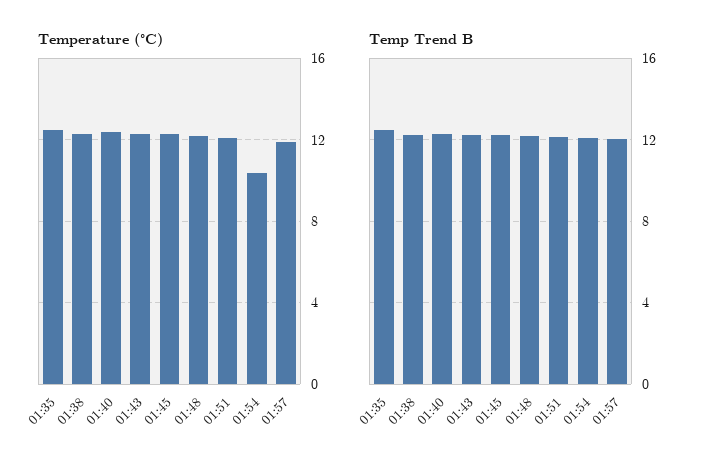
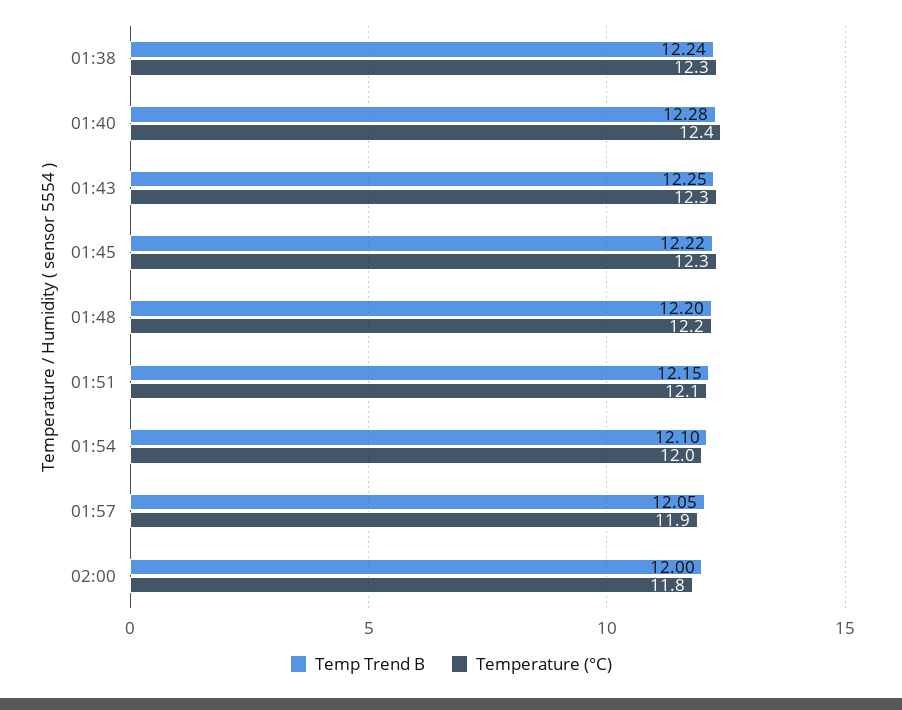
Temperature (°C), 01:35: 12.5 -> none
Temperature (°C), 01:54: 10.5 -> 12
Temp Trend B, 01:35: 12.5 -> none
Temp Trend B, 02:00: none -> 12
Temperature (°C), 02:00: none -> 11.8

